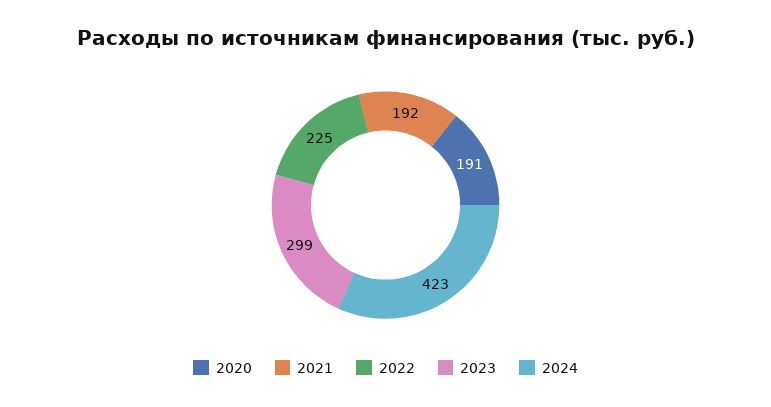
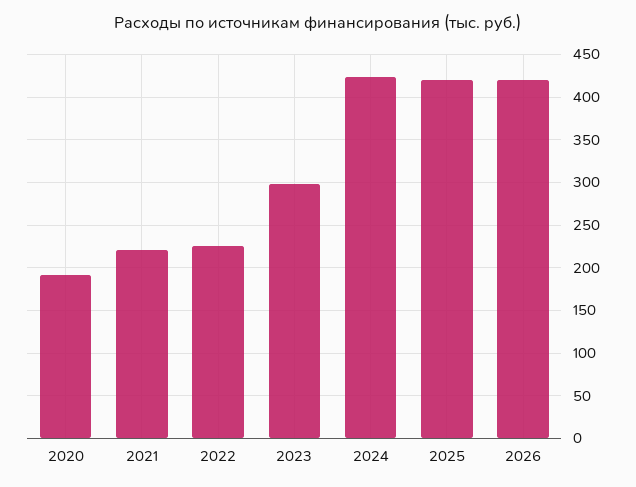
2021: 192 -> 220
2025: none -> 420
2026: none -> 420

